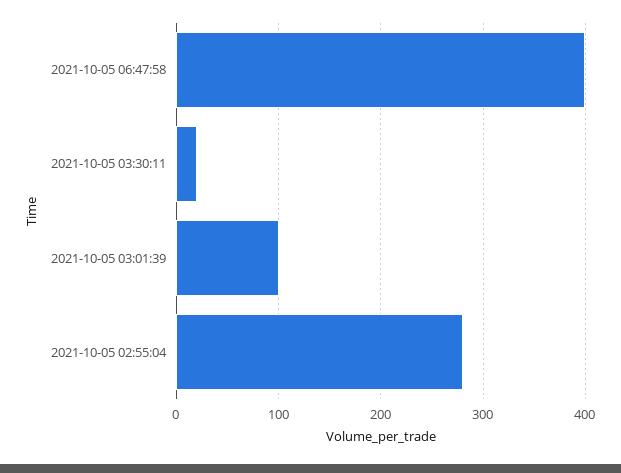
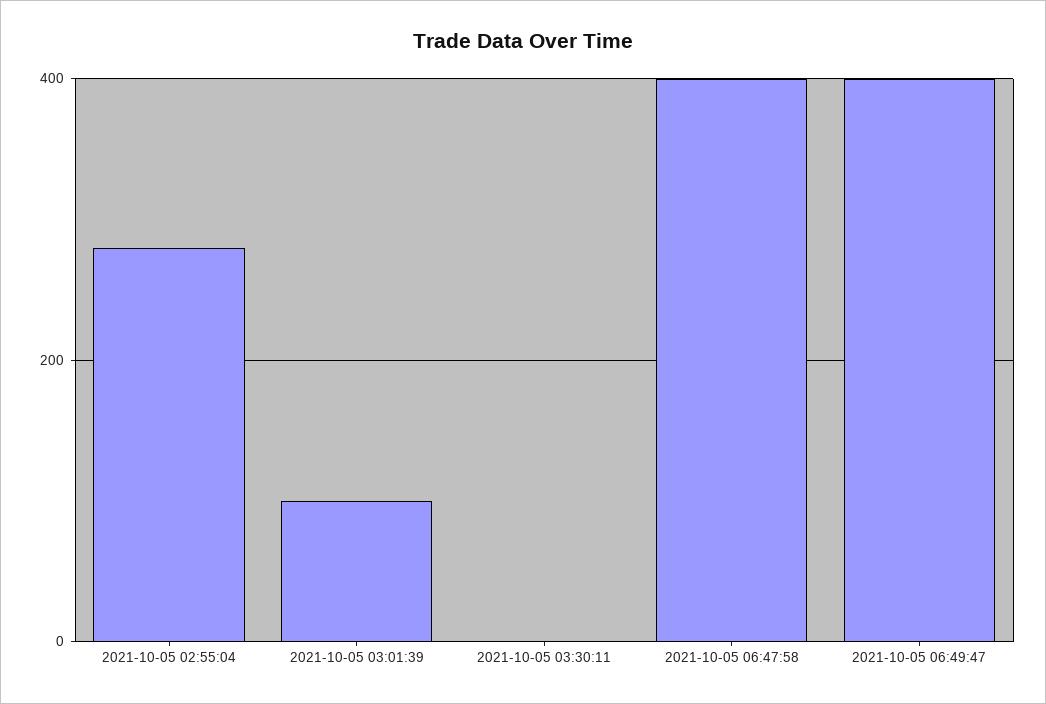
2021-10-05 03:30:11: 20 -> 0
2021-10-05 06:49:47: none -> 400

